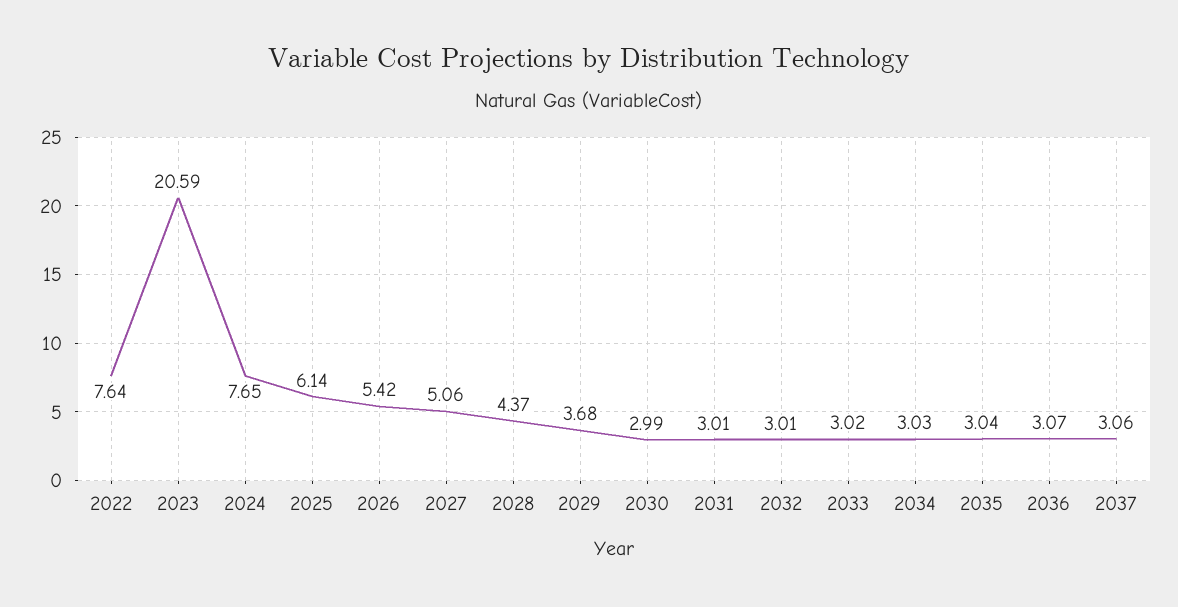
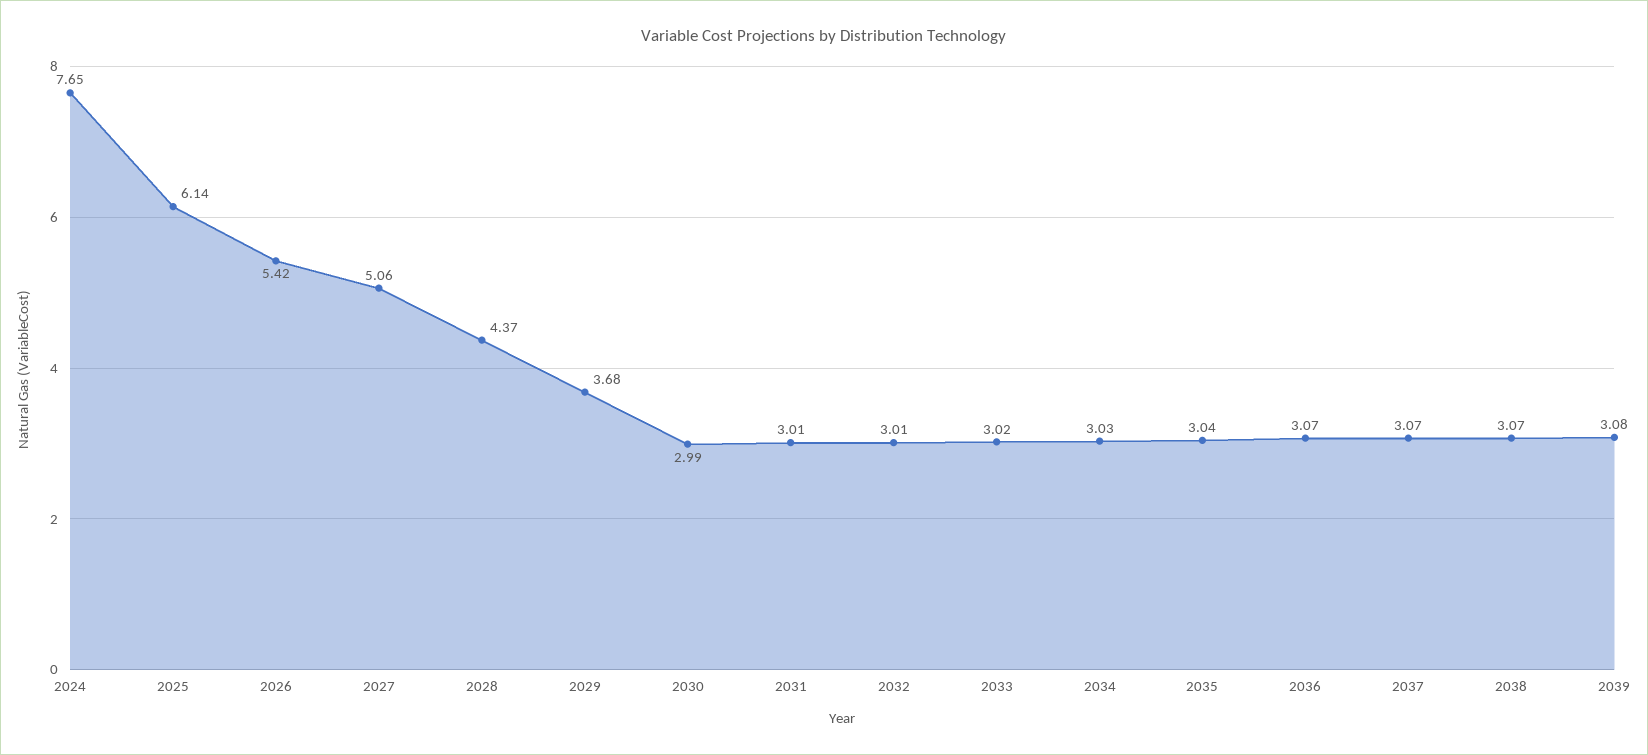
2022: 7.64 -> none
2023: 20.59 -> none
2037: 3.06 -> 3.07
2038: none -> 3.07
2039: none -> 3.08

